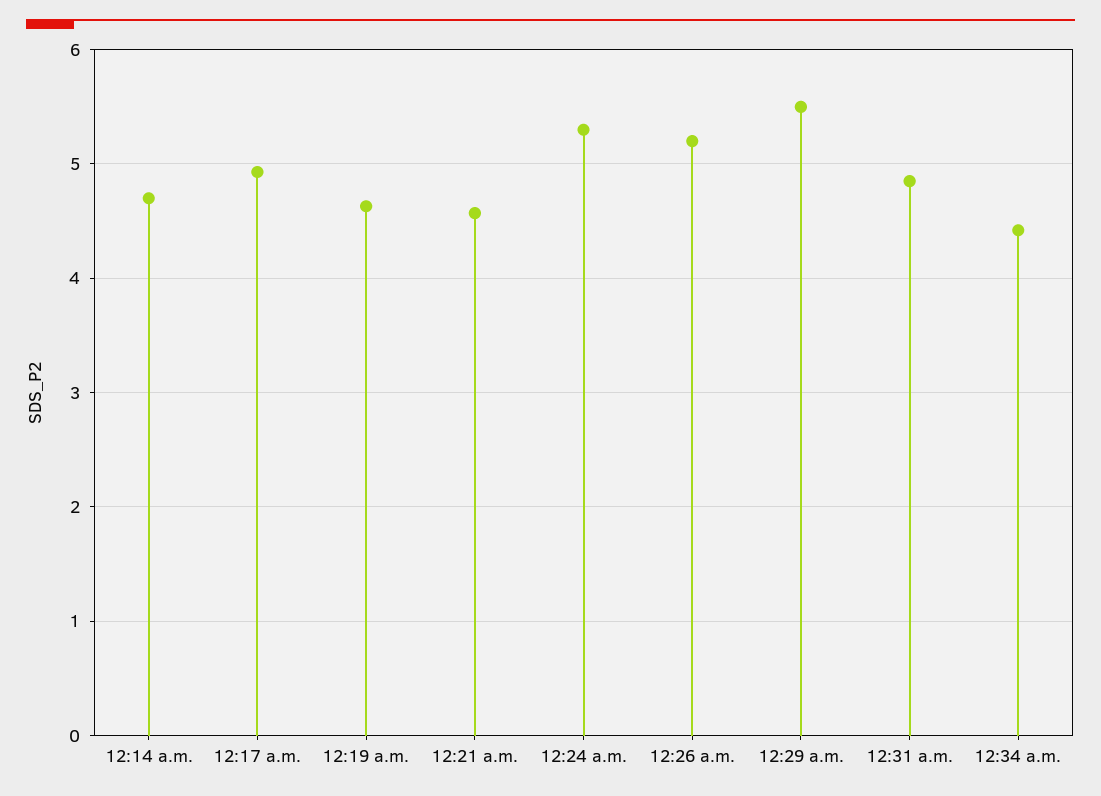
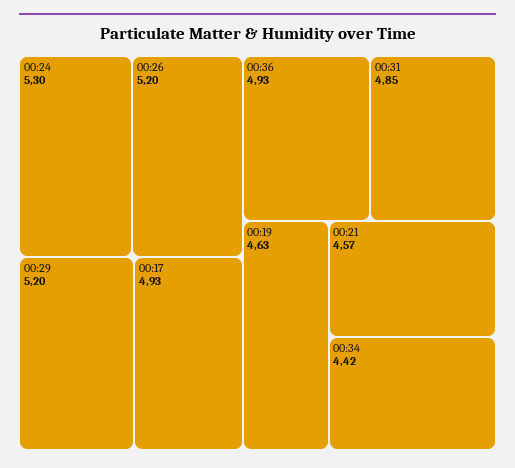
12:14 a.m.: 4.7 -> none
12:29 a.m.: 5.5 -> 5.2
00:36: none -> 4.93

